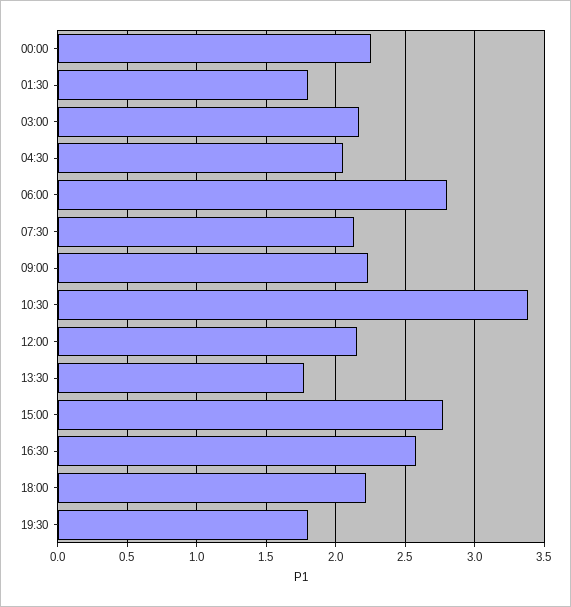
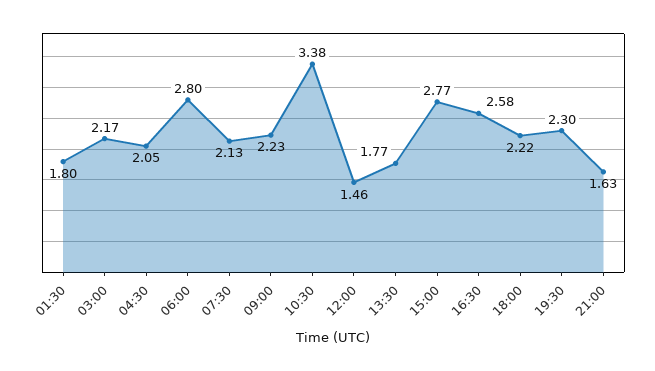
00:00: 2.25 -> none
12:00: 2.15 -> 1.46
19:30: 1.8 -> 2.3
21:00: none -> 1.63

